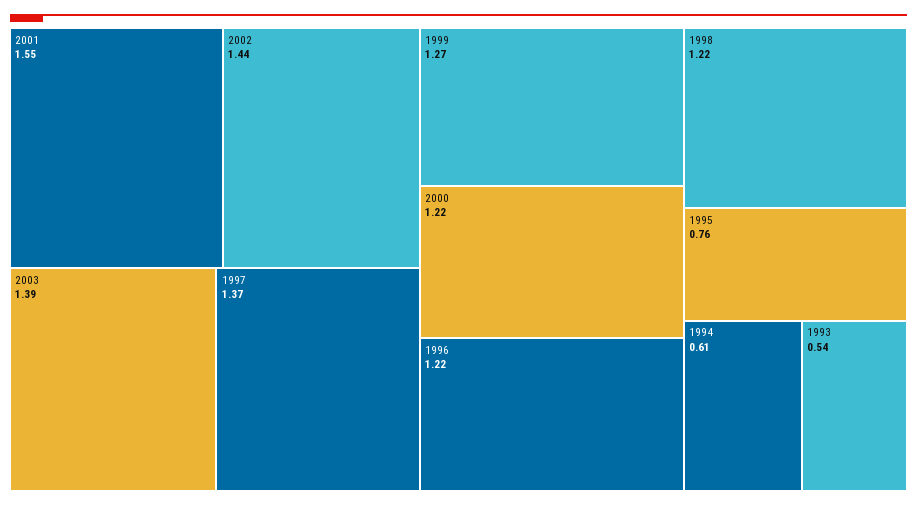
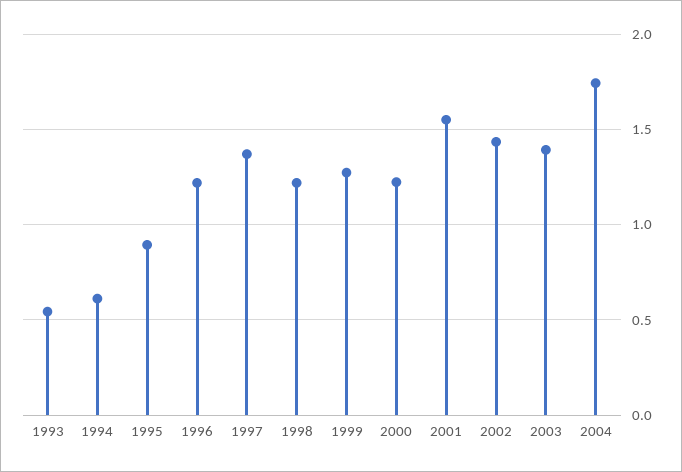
1995: 0.76 -> 0.9
2004: none -> 1.75

